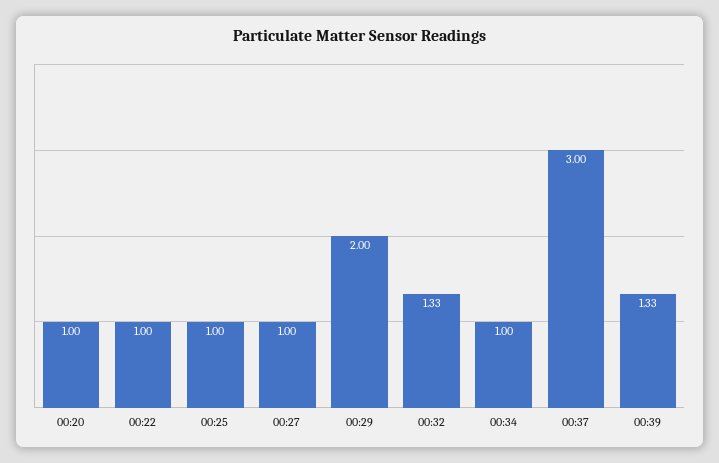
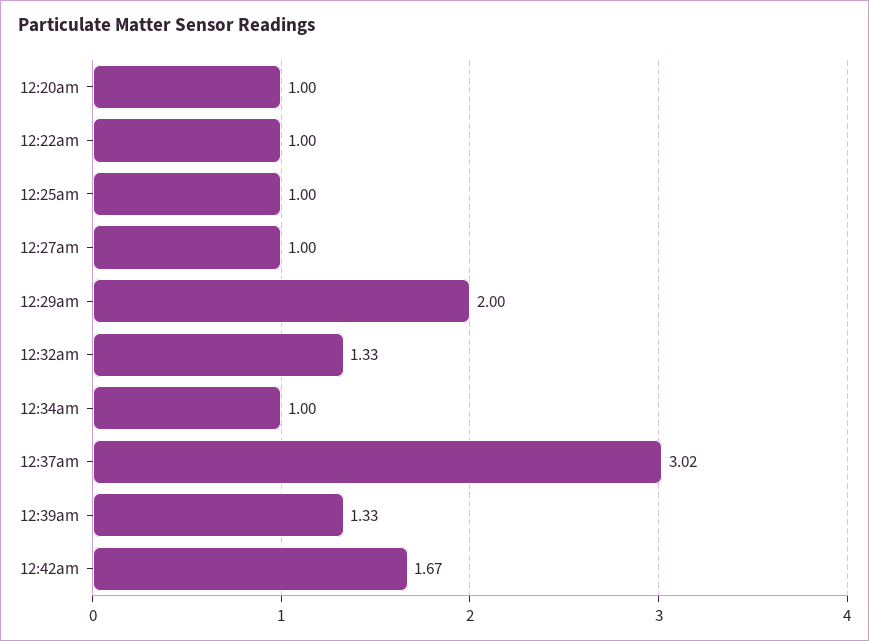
00:37: 3 -> 3.02
12:42am: none -> 1.67

